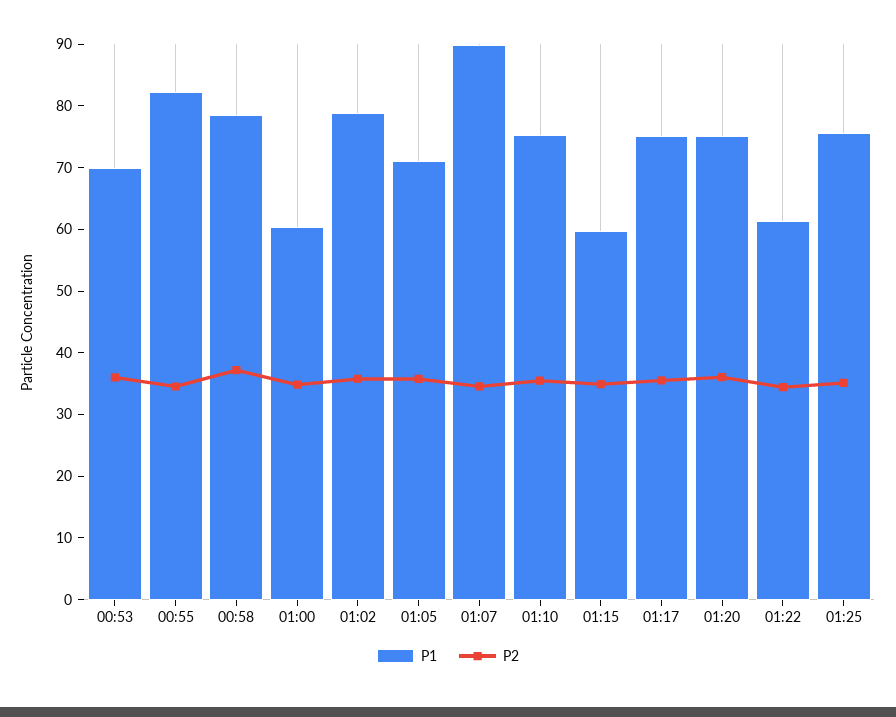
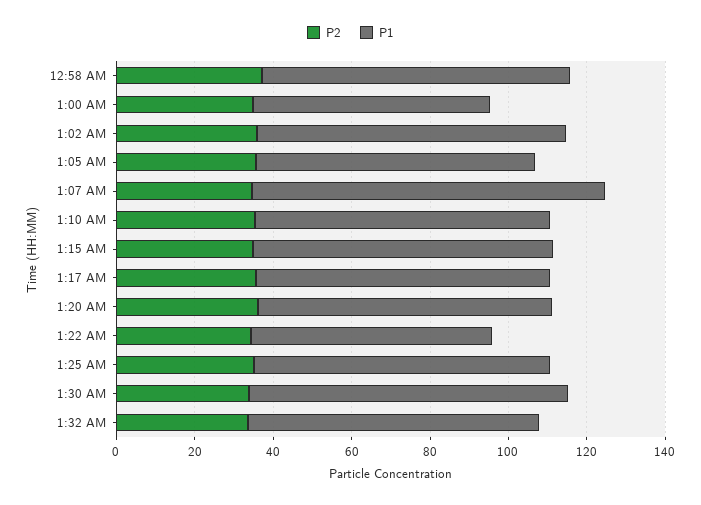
P1, 00:53: 70 -> none
P2, 00:53: 36 -> none
P1, 00:55: 82 -> none
P2, 00:55: 34 -> none
P1, 01:15: 60 -> 75
P2, 1:30 AM: none -> 35
P1, 1:30 AM: none -> 80
P2, 1:32 AM: none -> 35
P1, 1:32 AM: none -> 75

